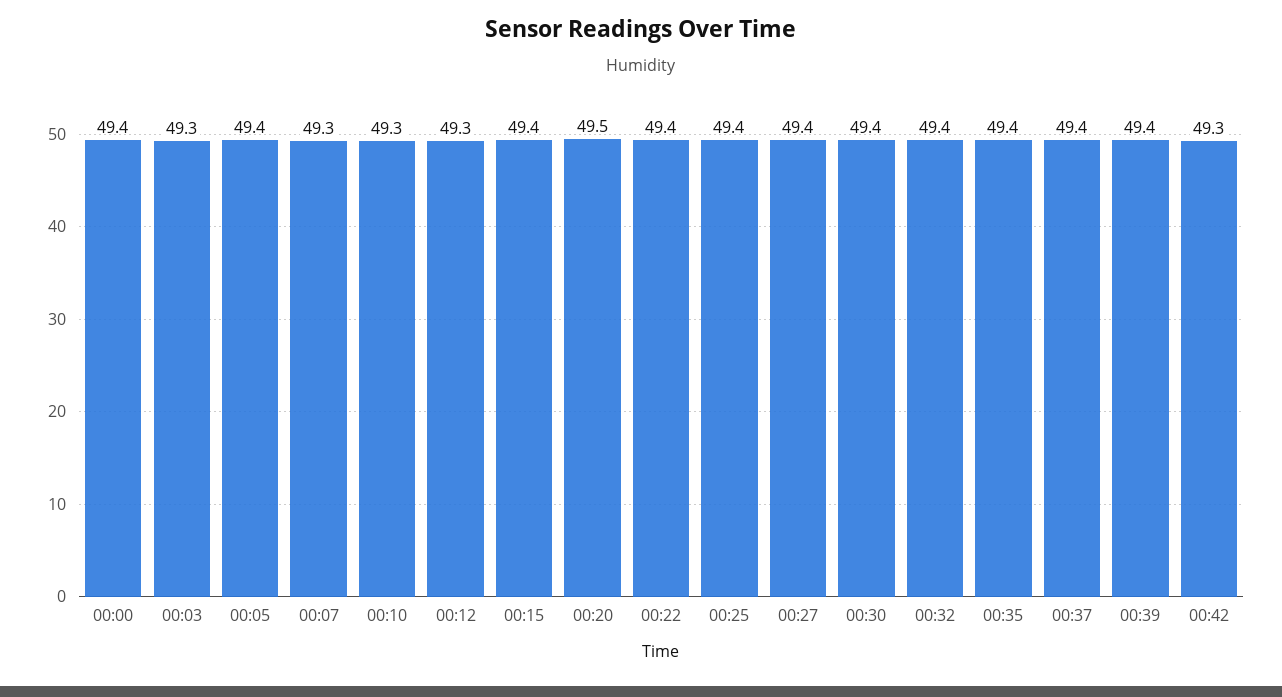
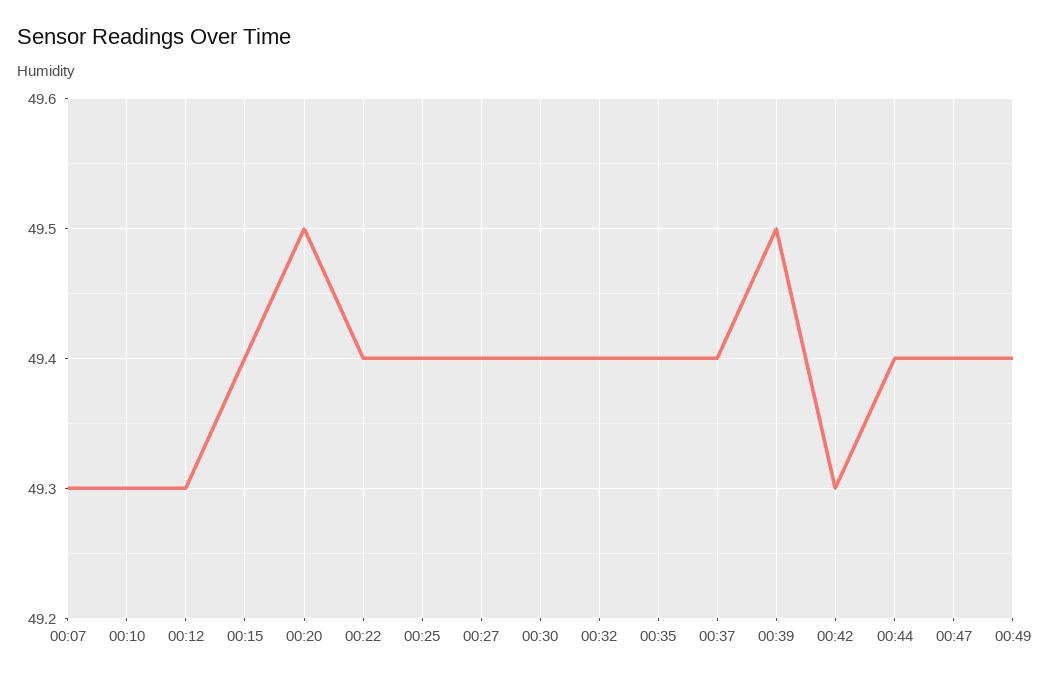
00:00: 49.4 -> none
00:03: 49.3 -> none
00:05: 49.4 -> none
00:39: 49.4 -> 49.5
00:44: none -> 49.4
00:47: none -> 49.4
00:49: none -> 49.4

